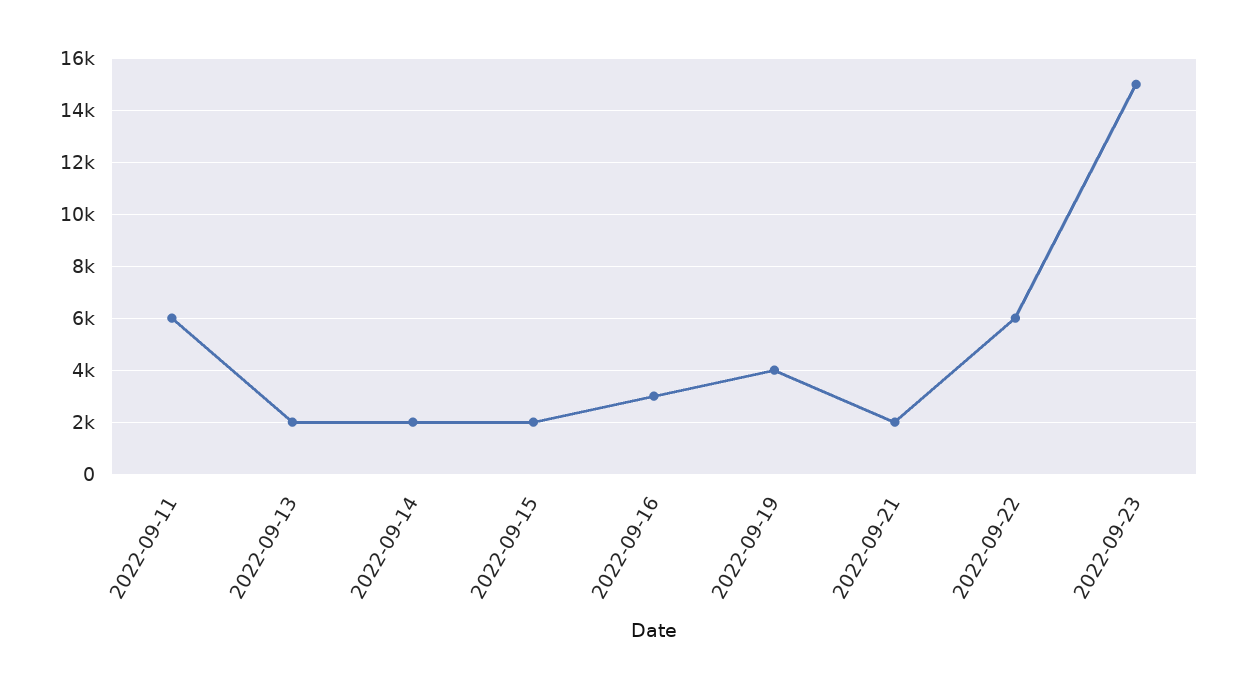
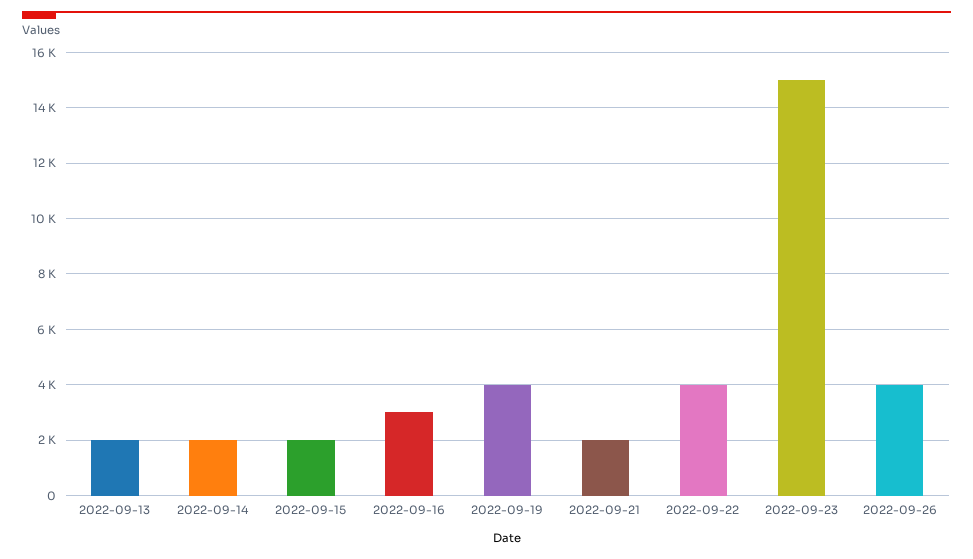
2022-09-11: 6000 -> none
2022-09-22: 6000 -> 4000
2022-09-26: none -> 4000

